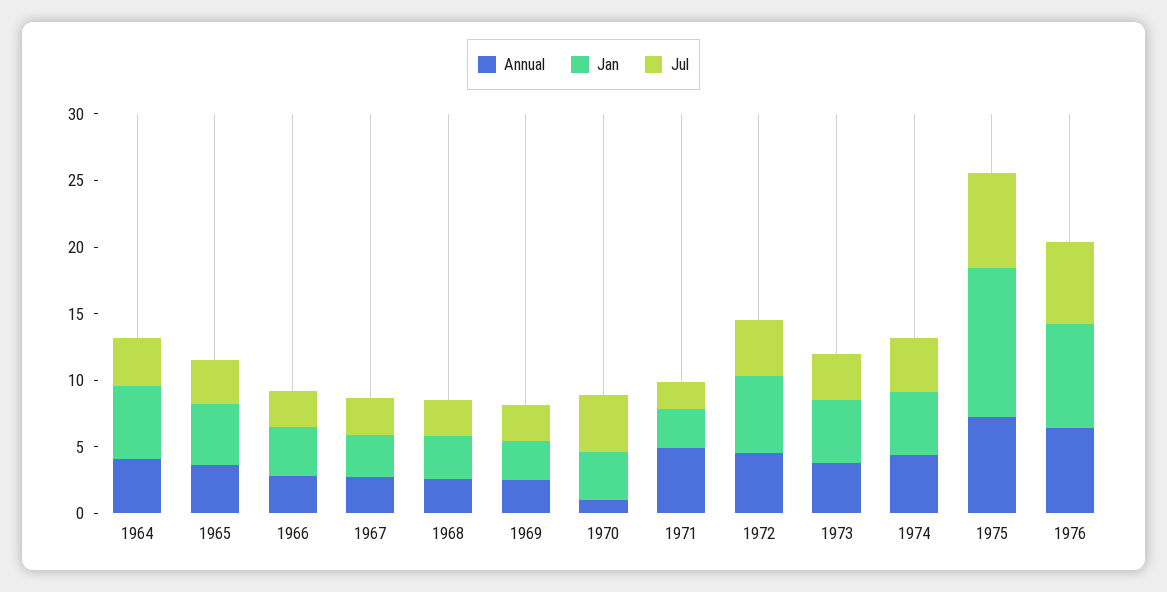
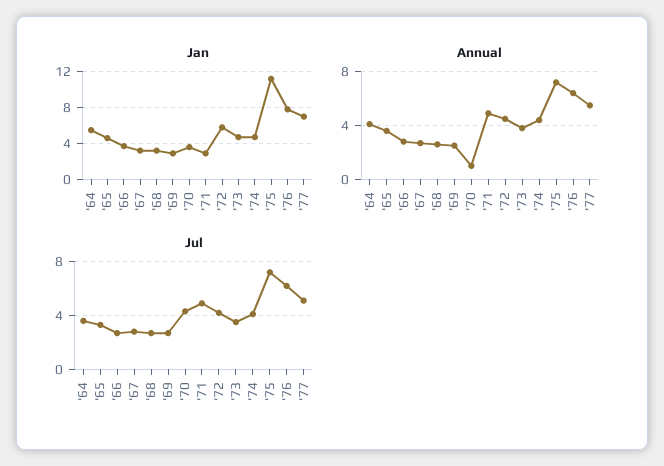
Jul, 1971: 2 -> 5
Jan, '77: none -> 7
Annual, '77: none -> 5.5
Jul, '77: none -> 5

